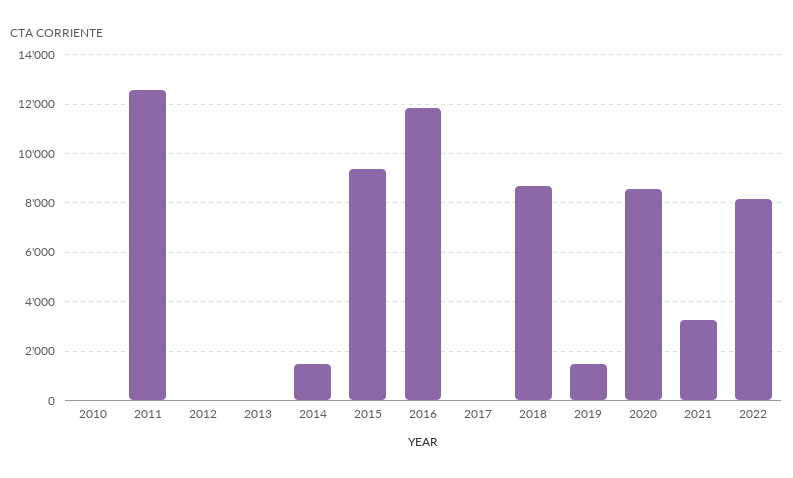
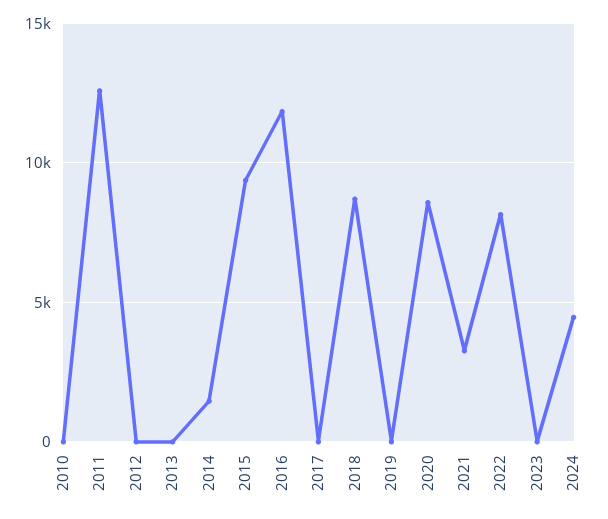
2019: 1500 -> 0
2023: none -> 0
2024: none -> 4500

